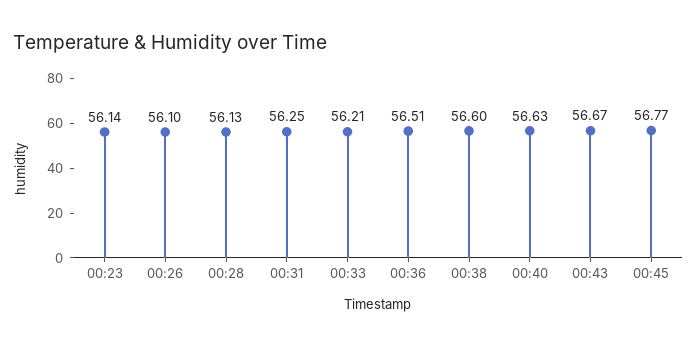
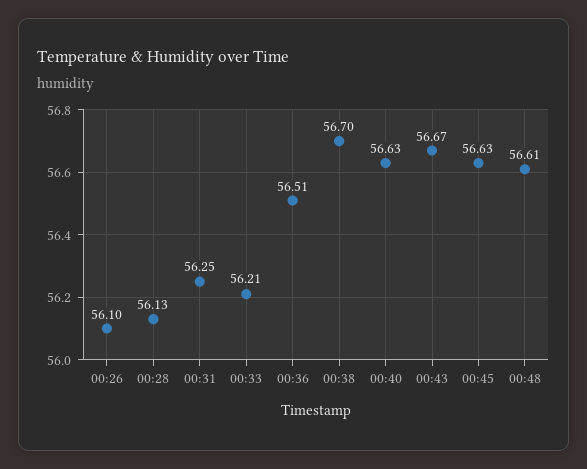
00:23: 56.14 -> none
00:38: 56.6 -> 56.7
00:45: 56.77 -> 56.63
00:48: none -> 56.61

